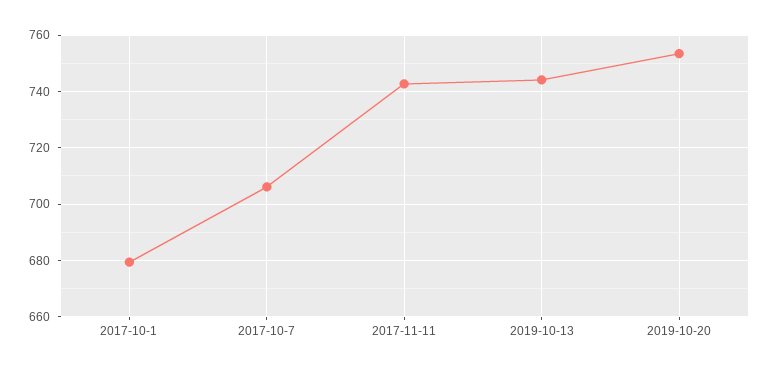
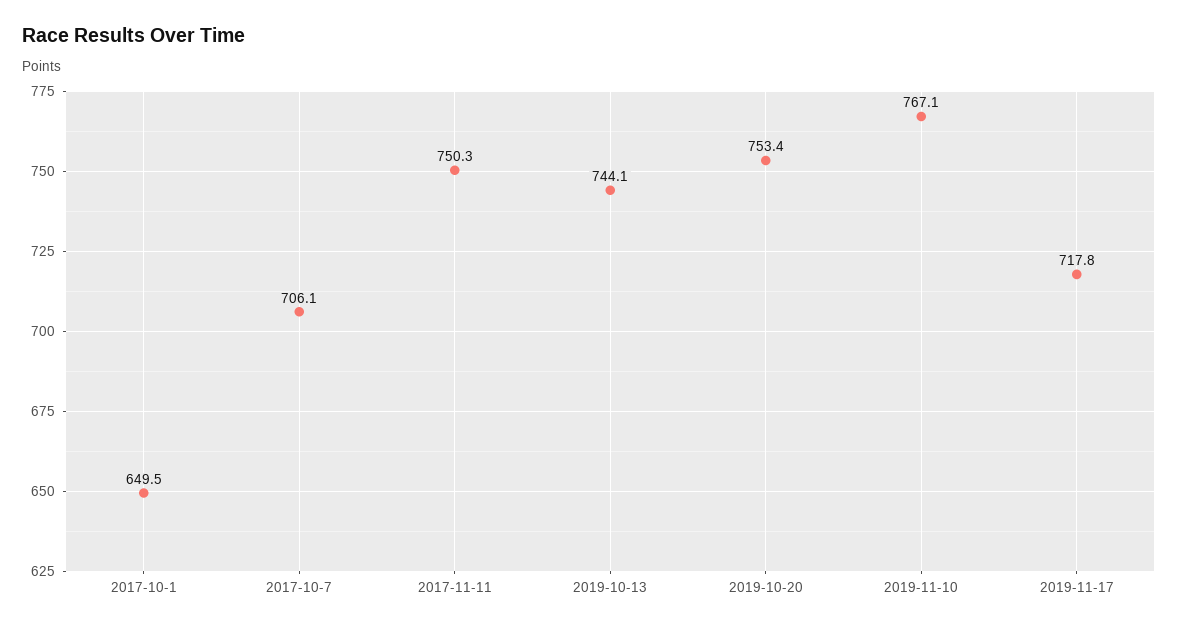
2017-10-1: 680 -> 649.5
2017-11-11: 742.5 -> 750.3
2019-11-10: none -> 767.1
2019-11-17: none -> 717.8

